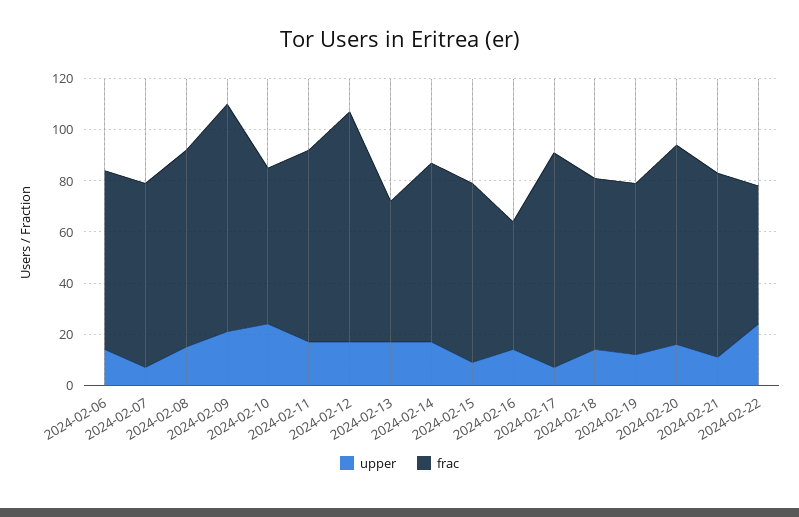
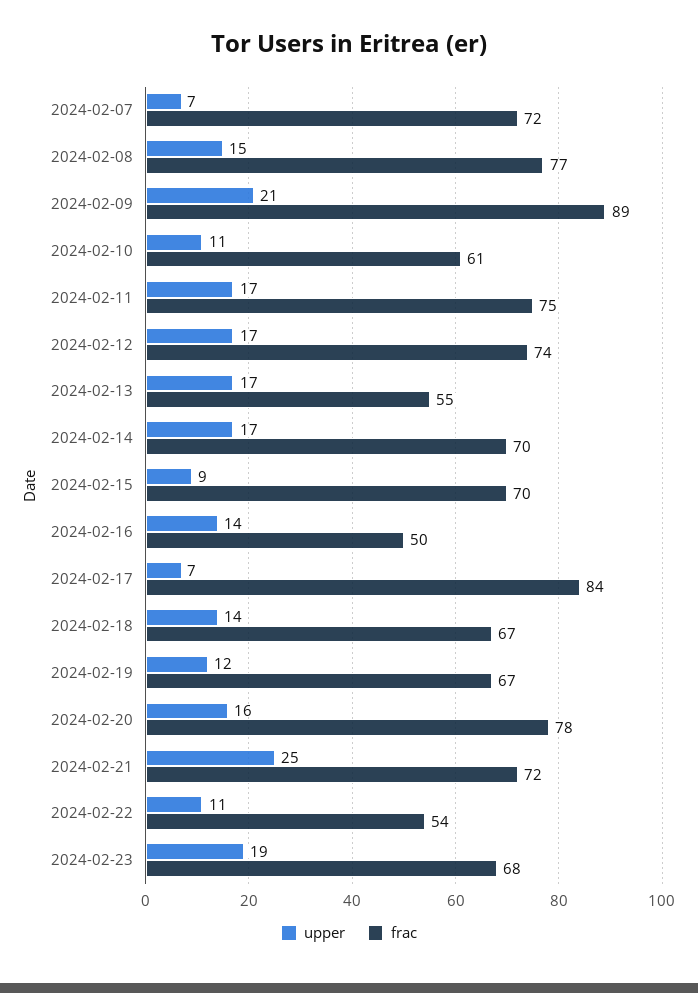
upper, 2024-02-06: 15 -> none
frac, 2024-02-06: 70 -> none
upper, 2024-02-10: 25 -> 11
frac, 2024-02-12: 90 -> 74
upper, 2024-02-21: 10 -> 25
upper, 2024-02-22: 25 -> 11
upper, 2024-02-23: none -> 19
frac, 2024-02-23: none -> 68

